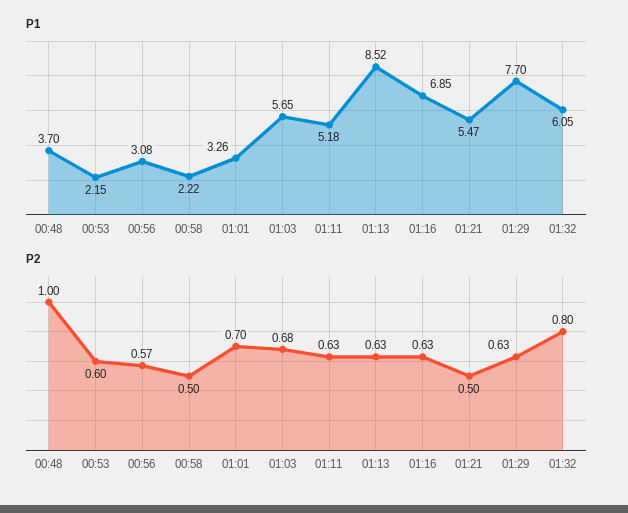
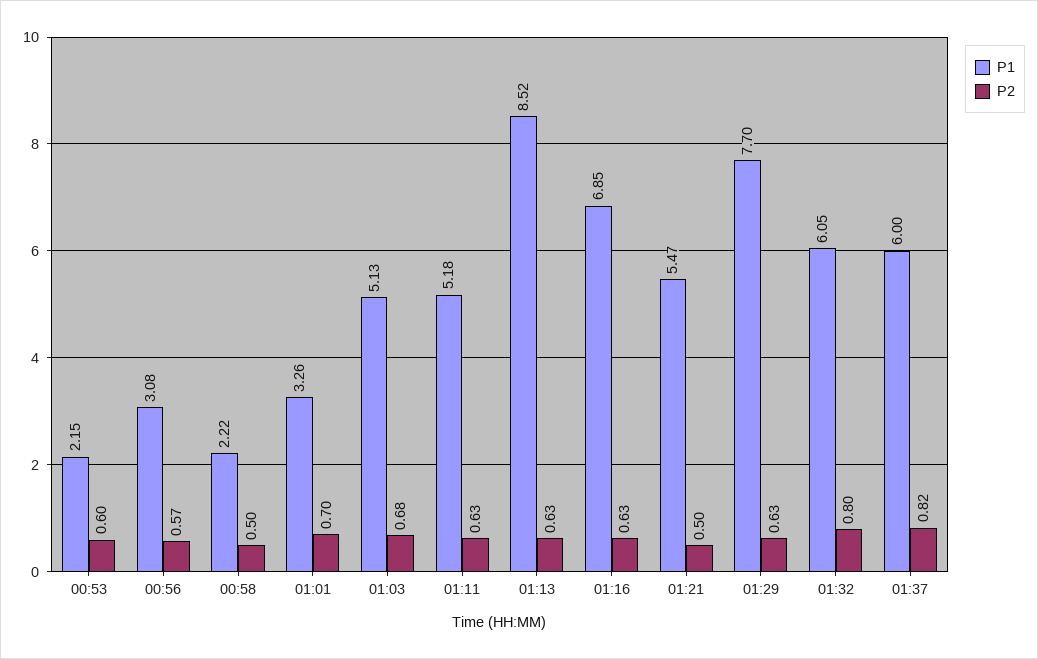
P1, 00:48: 3.7 -> none
P1, 01:03: 5.65 -> 5.13
P2, 00:48: 1 -> none
P1, 01:37: none -> 6
P2, 01:37: none -> 0.82

